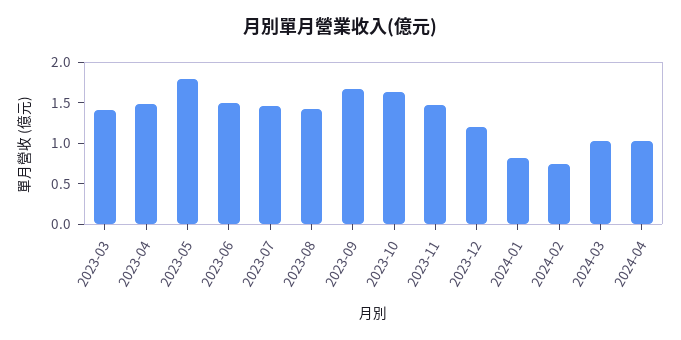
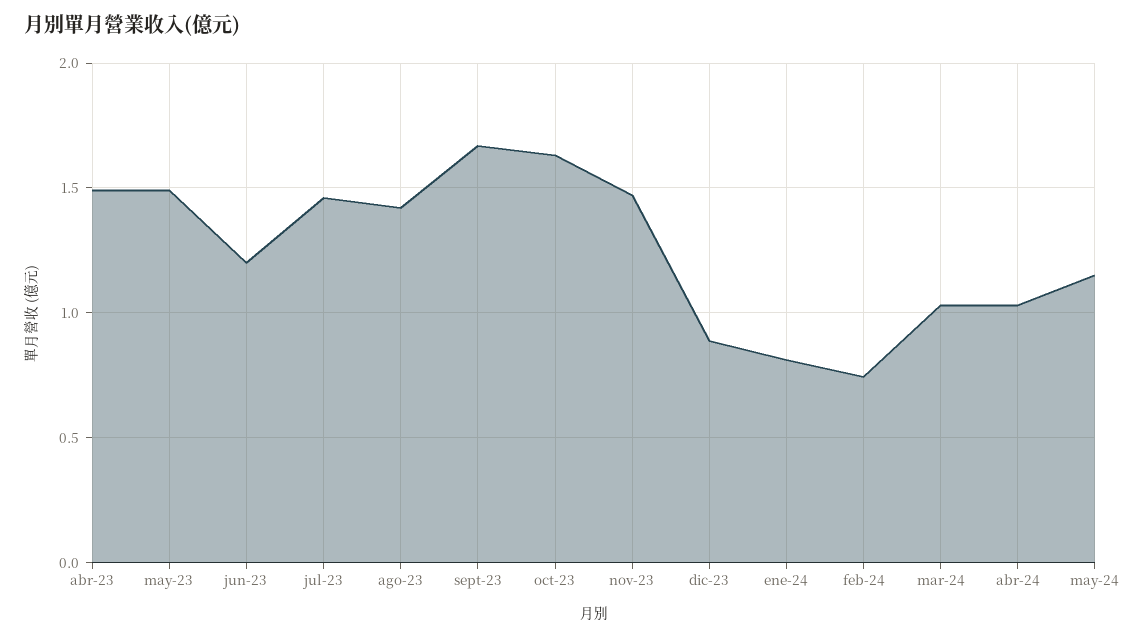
2023-03: 1.4 -> none
2023-05: 1.8 -> 1.5
2023-06: 1.5 -> 1.2
2023-12: 1.2 -> 0.9
may-24: none -> 1.15

